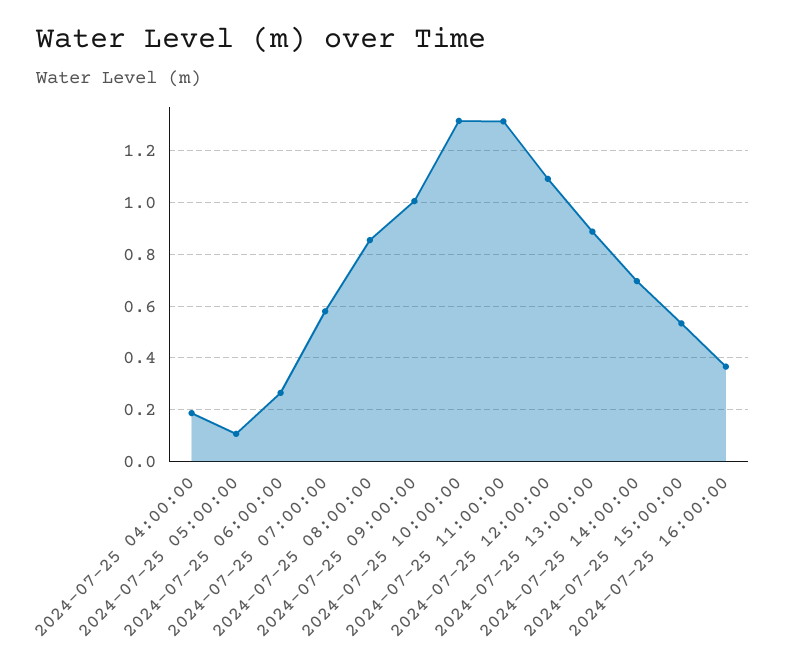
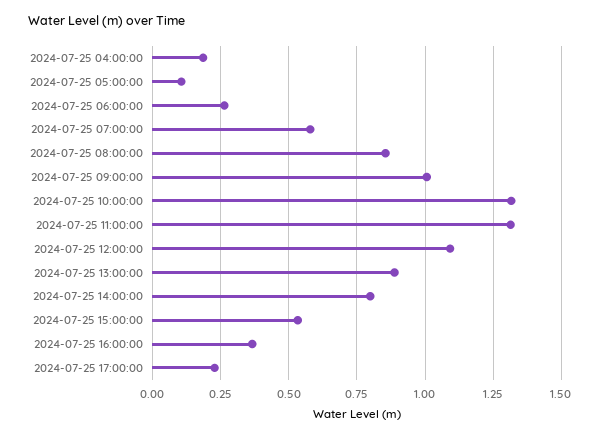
2024-07-25 14:00:00: 0.7 -> 0.8
2024-07-25 17:00:00: none -> 0.225

